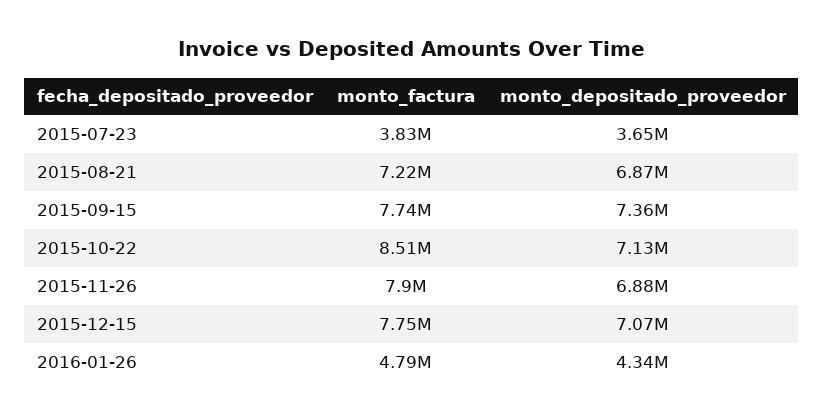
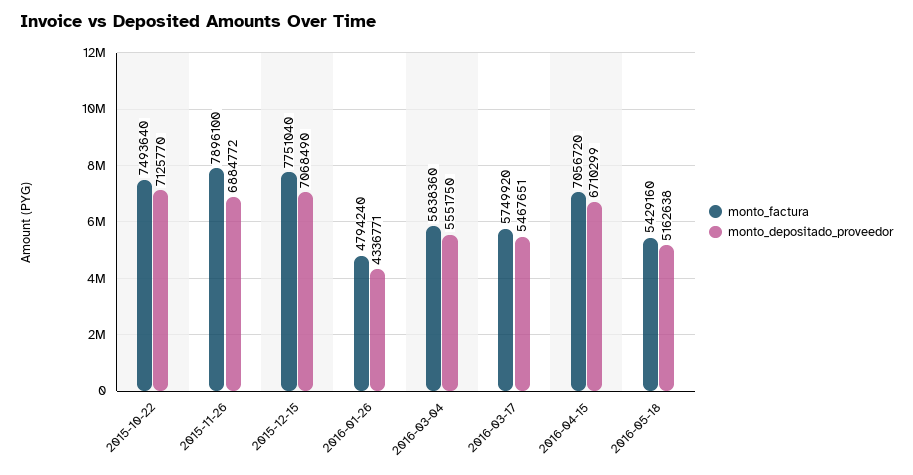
monto_factura, 2015-07-23: 3830000 -> none
monto_depositado_proveedor, 2015-07-23: 3650000 -> none
monto_factura, 2015-08-21: 7220000 -> none
monto_depositado_proveedor, 2015-08-21: 6870000 -> none
monto_factura, 2015-09-15: 7740000 -> none
monto_depositado_proveedor, 2015-09-15: 7360000 -> none
monto_factura, 2015-10-22: 8510000 -> 7493640
monto_factura, 2016-03-04: none -> 5838360
monto_depositado_proveedor, 2016-03-04: none -> 5551750
monto_factura, 2016-03-17: none -> 5749920
monto_depositado_proveedor, 2016-03-17: none -> 5467651
monto_factura, 2016-04-15: none -> 7056720
monto_depositado_proveedor, 2016-04-15: none -> 6710299
monto_factura, 2016-05-18: none -> 5429160
monto_depositado_proveedor, 2016-05-18: none -> 5162638

